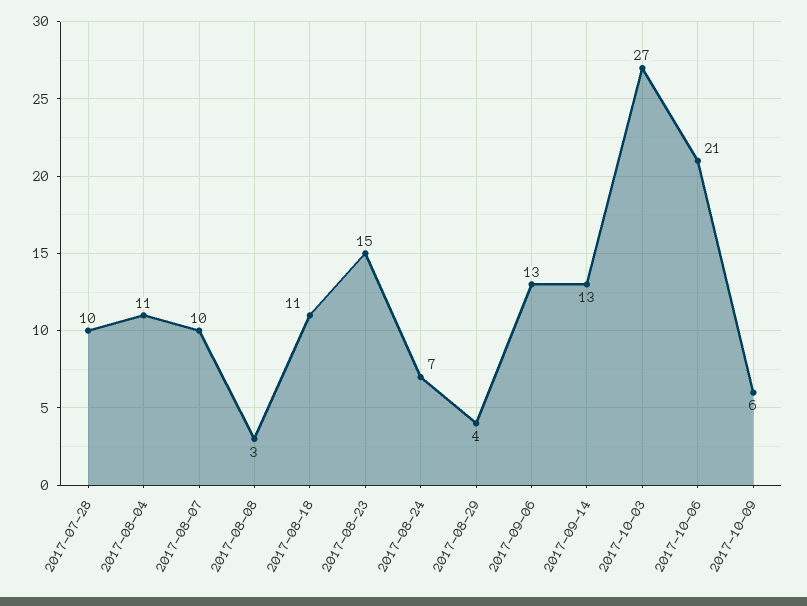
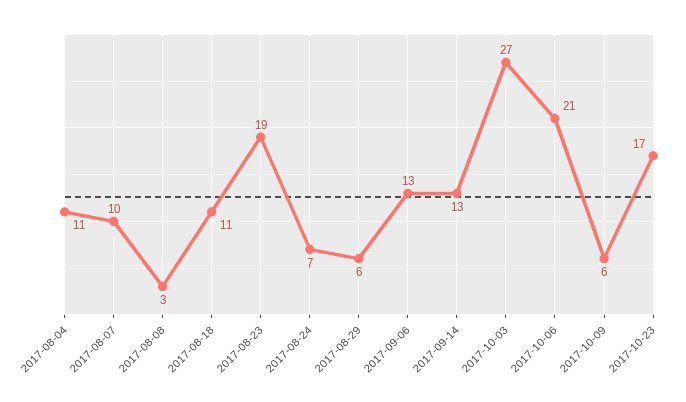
2017-07-28: 10 -> none
2017-08-23: 15 -> 19
2017-08-29: 4 -> 6
2017-10-23: none -> 17

